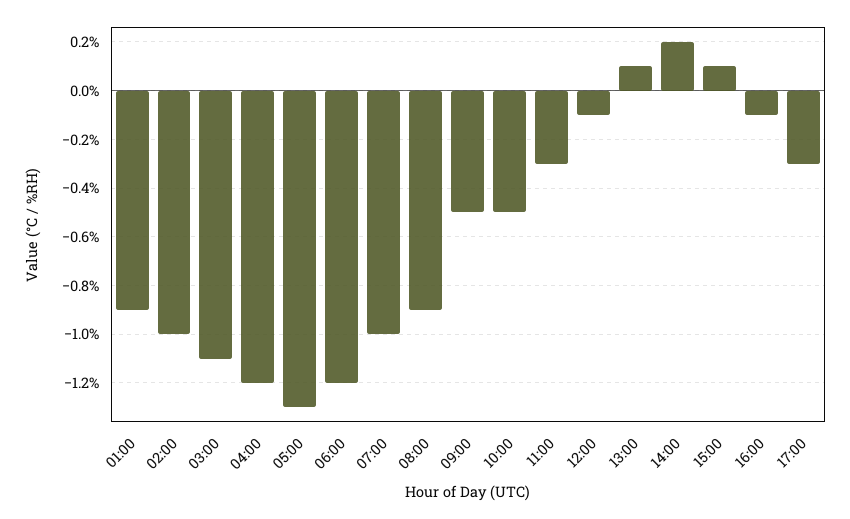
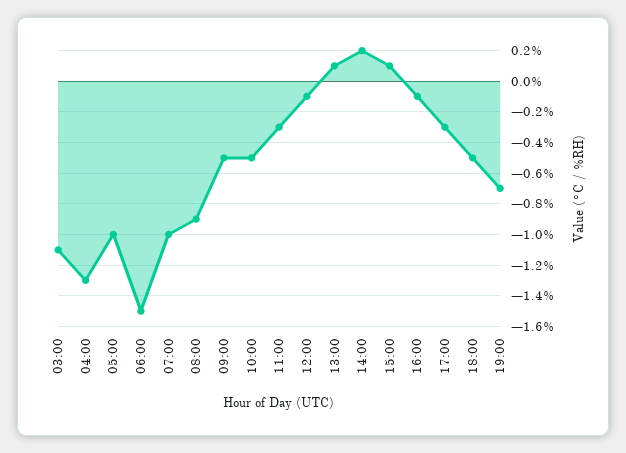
01:00: -0.9 -> none
02:00: -1 -> none
04:00: -1.2 -> -1.3
05:00: -1.3 -> -1
06:00: -1.2 -> -1.5
18:00: none -> -0.5
19:00: none -> -0.7

